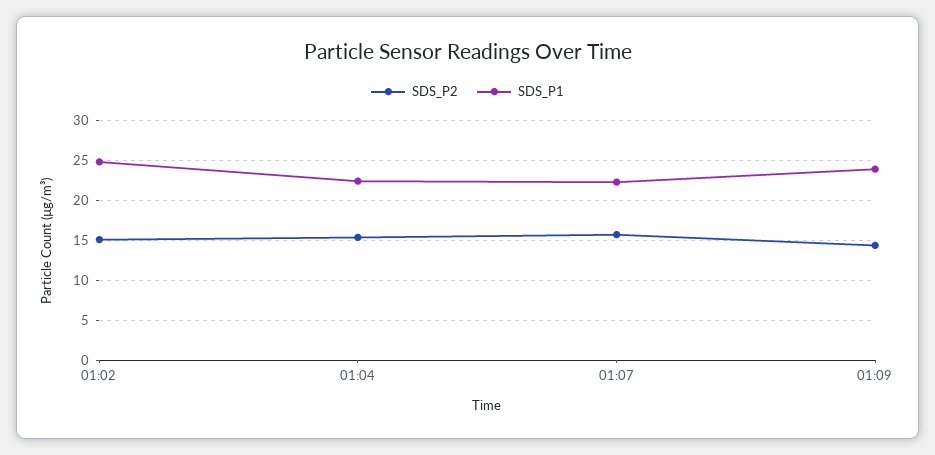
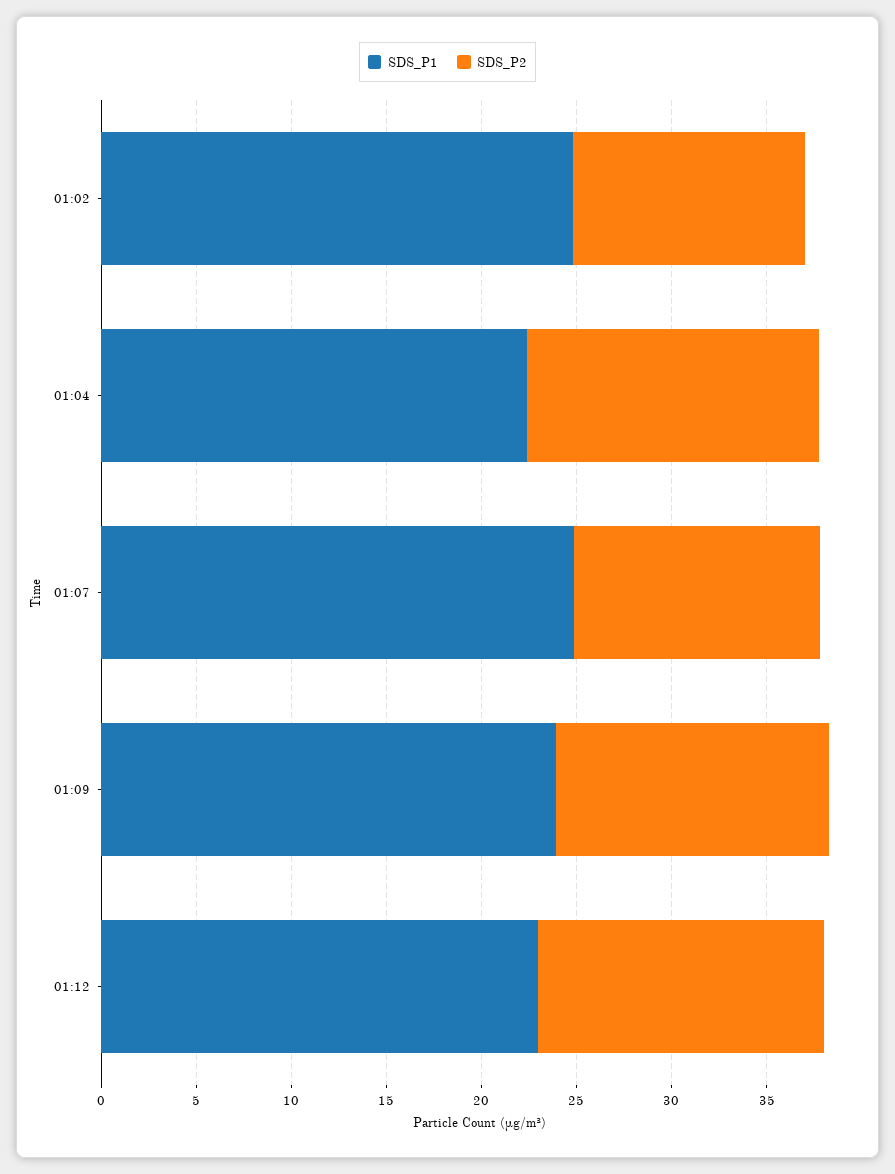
SDS_P2, 01:02: 15 -> 12
SDS_P2, 01:07: 16 -> 13
SDS_P1, 01:07: 22 -> 25
SDS_P1, 01:12: none -> 23
SDS_P2, 01:12: none -> 15

